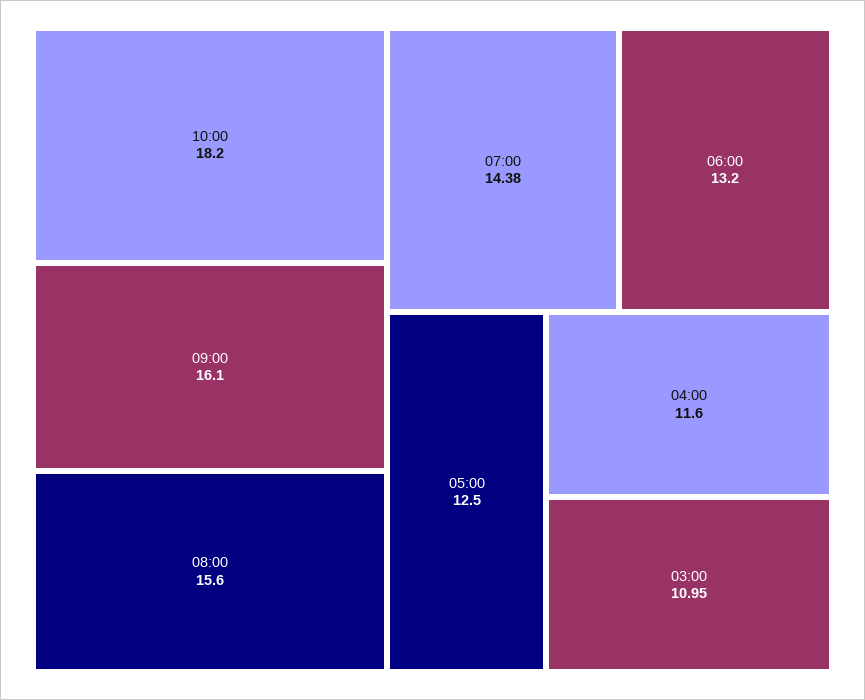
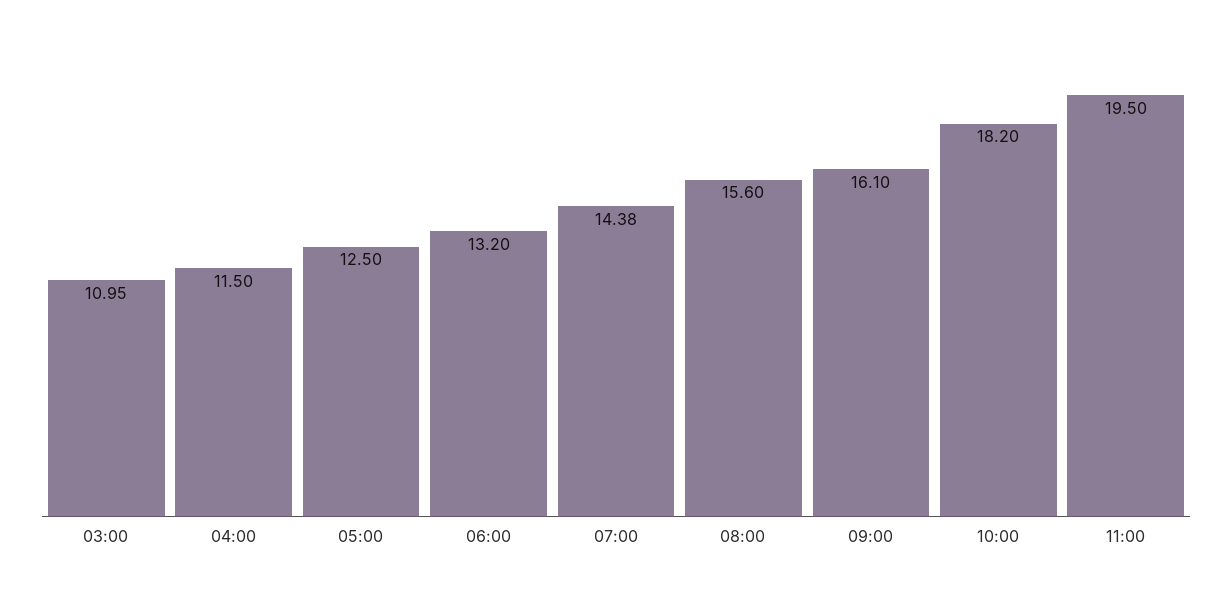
04:00: 11.6 -> 11.5
11:00: none -> 19.5

